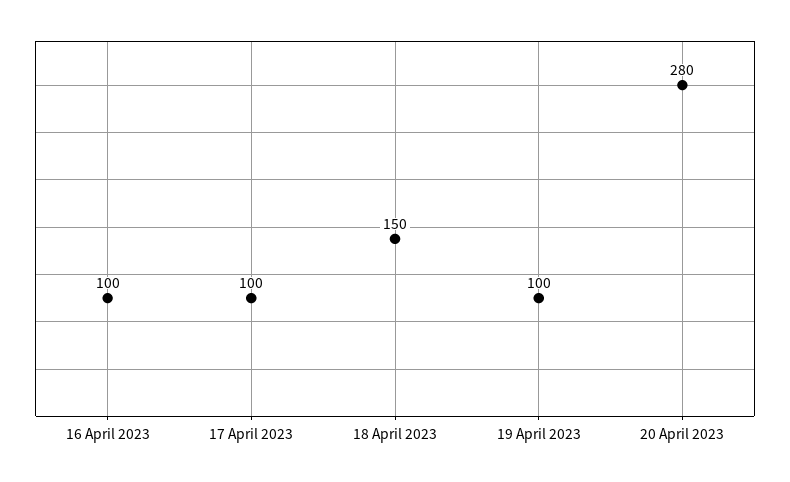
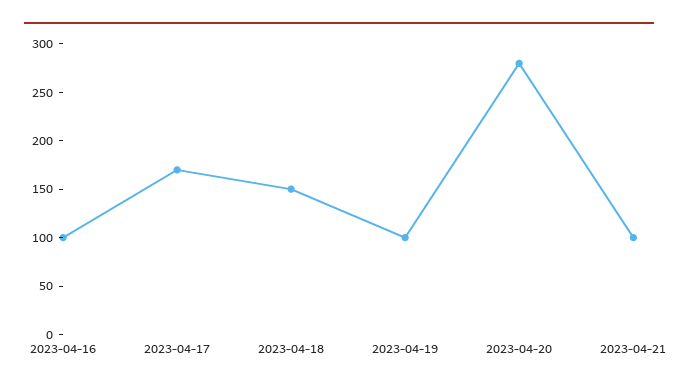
17 April 2023: 100 -> 170
2023-04-21: none -> 100

